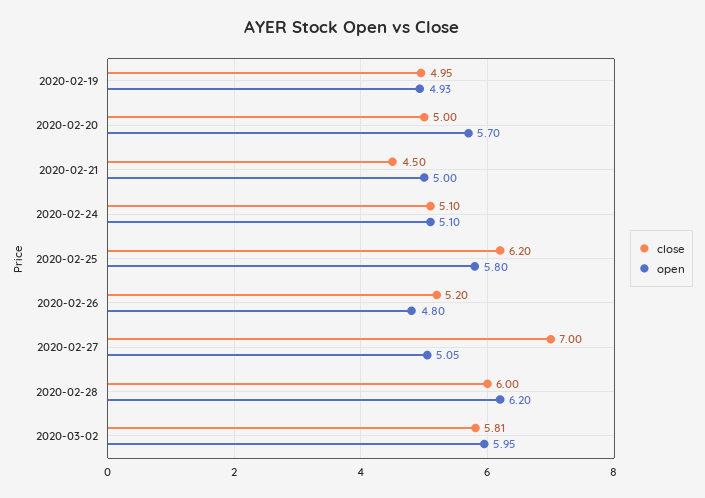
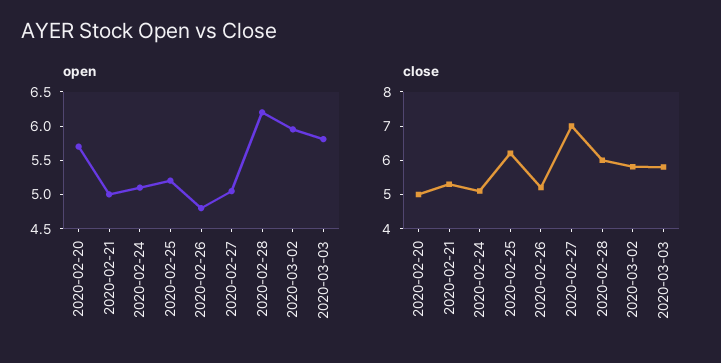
close, 2020-02-19: 4.95 -> none
open, 2020-02-19: 4.93 -> none
close, 2020-02-21: 4.5 -> 5.25
open, 2020-02-25: 5.8 -> 5.25
open, 2020-03-03: none -> 5.75
close, 2020-03-03: none -> 5.75

